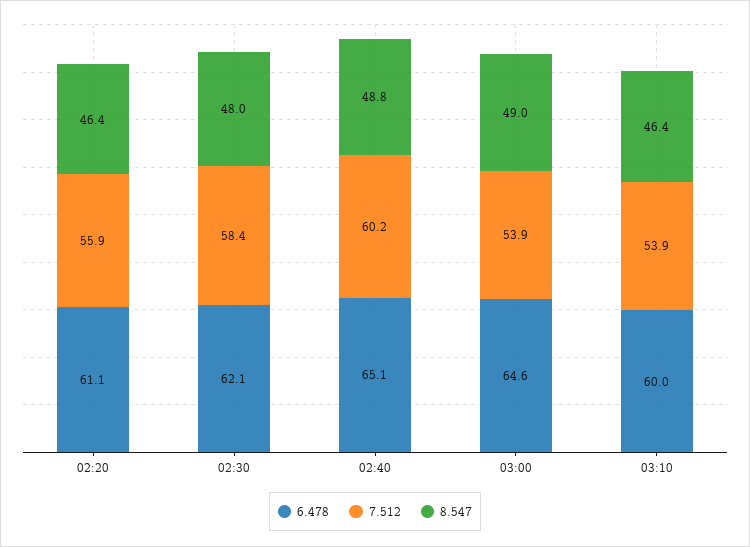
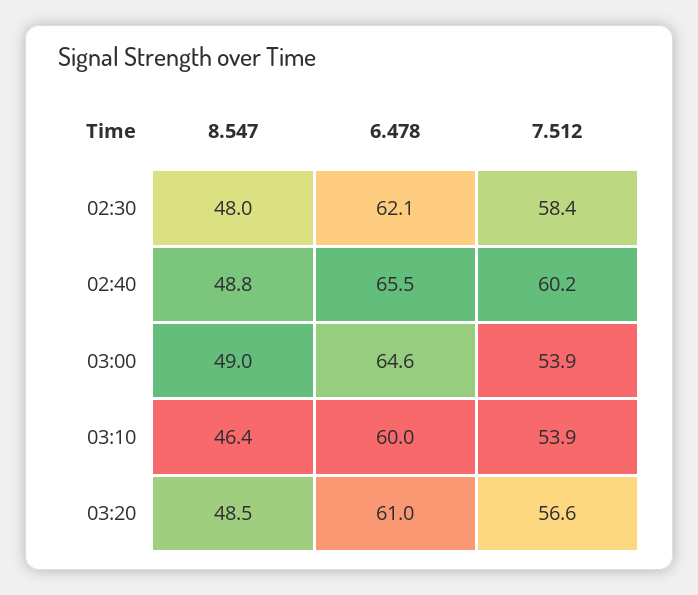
6.478, 02:20: 61.1 -> none
7.512, 02:20: 55.9 -> none
8.547, 02:20: 46.4 -> none
6.478, 02:40: 65.1 -> 65.5
8.547, 03:20: none -> 48.5
6.478, 03:20: none -> 61
7.512, 03:20: none -> 56.6

